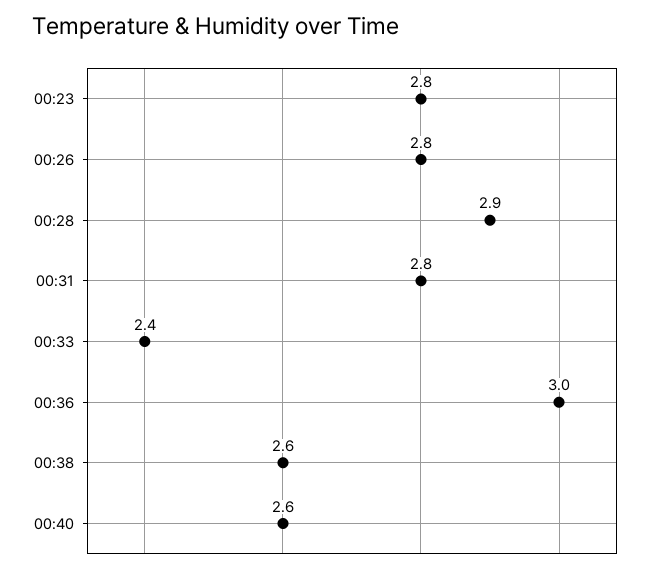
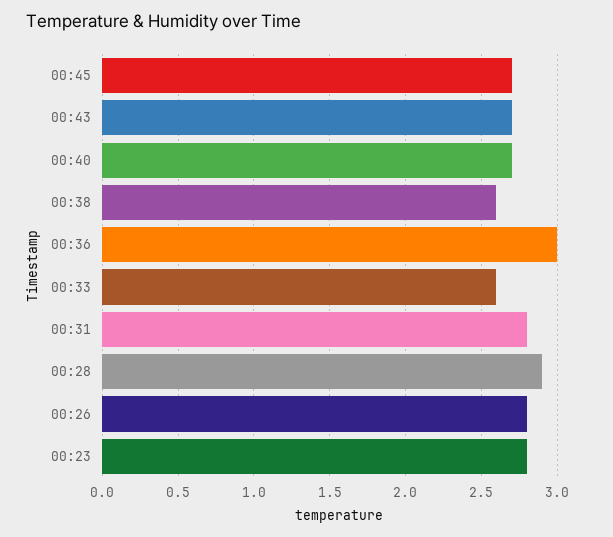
00:33: 2.4 -> 2.6
00:40: 2.6 -> 2.7
00:45: none -> 2.7
00:43: none -> 2.7

